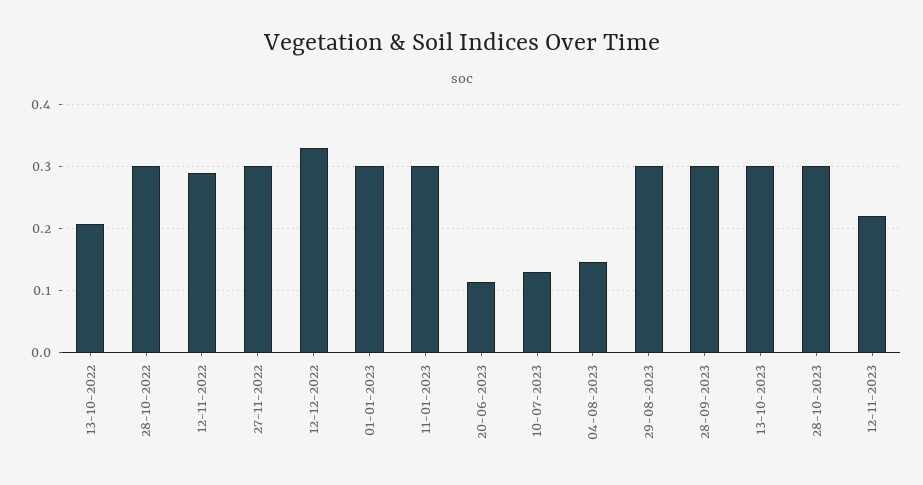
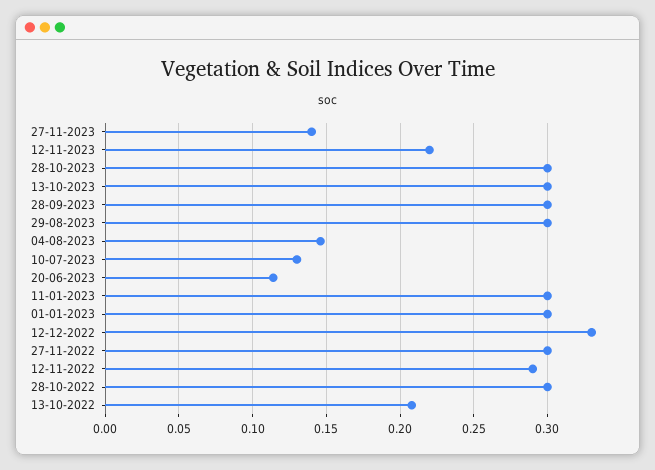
27-11-2023: none -> 0.14

